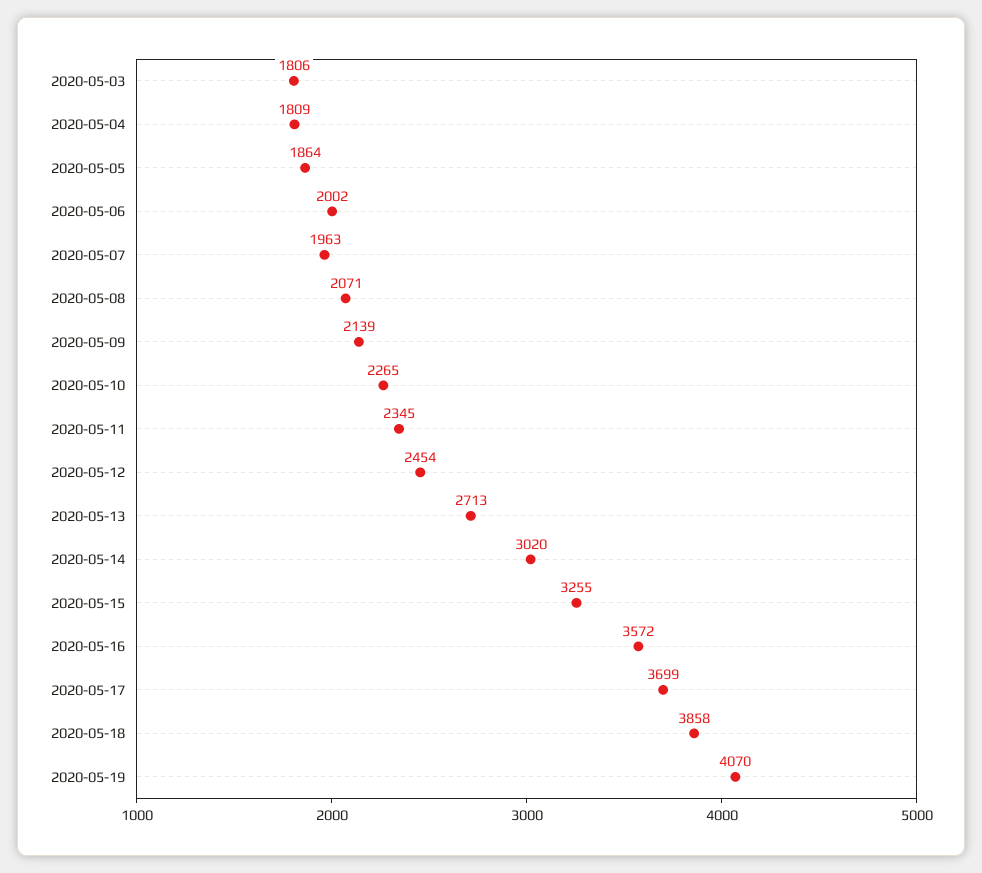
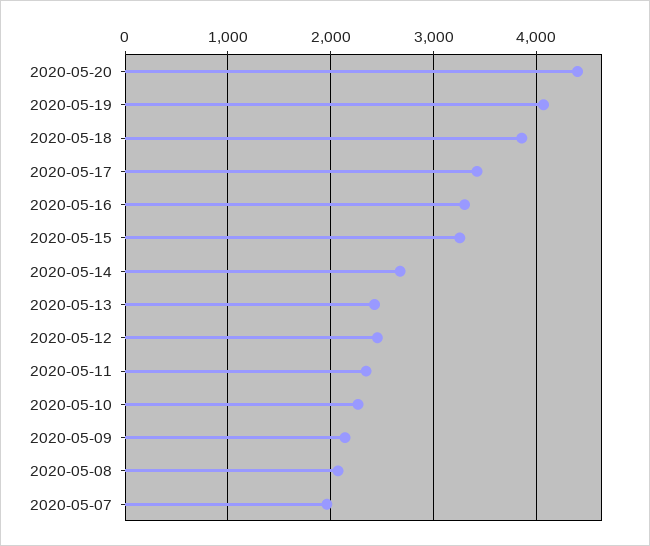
2020-05-03: 1806 -> none
2020-05-04: 1809 -> none
2020-05-05: 1864 -> none
2020-05-06: 2002 -> none
2020-05-13: 2713 -> 2400
2020-05-14: 3020 -> 2700
2020-05-16: 3572 -> 3300
2020-05-17: 3699 -> 3400
2020-05-20: none -> 4400

